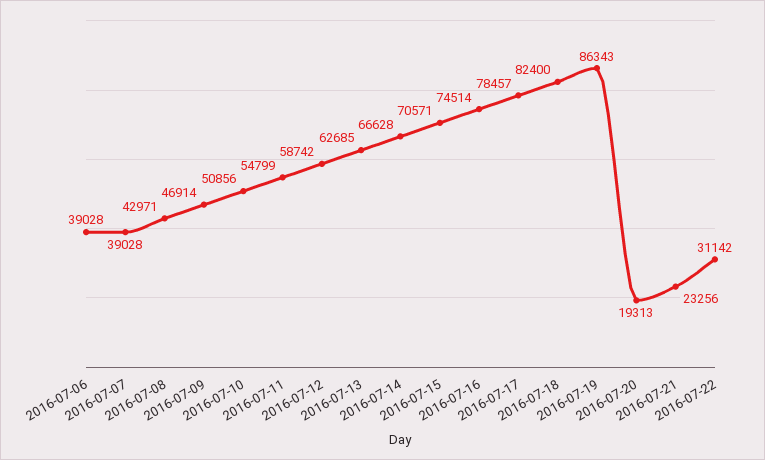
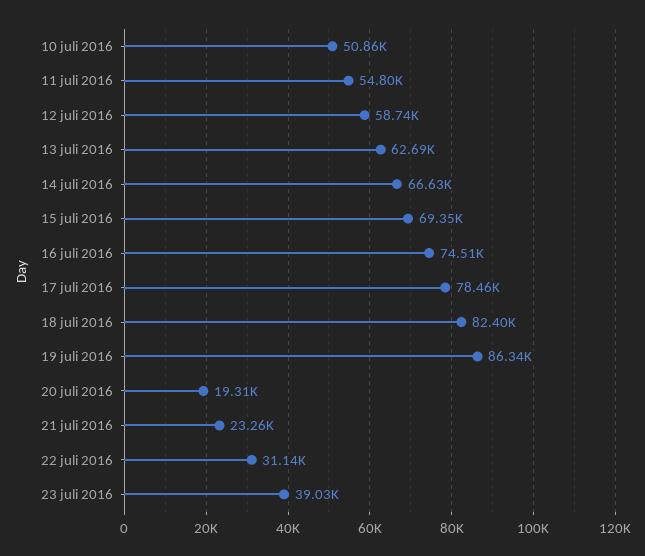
2016-07-06: 39028 -> none
2016-07-07: 39028 -> none
2016-07-08: 42971 -> none
2016-07-09: 46914 -> none
2016-07-15: 70571 -> 69350
23 juli 2016: none -> 39030

